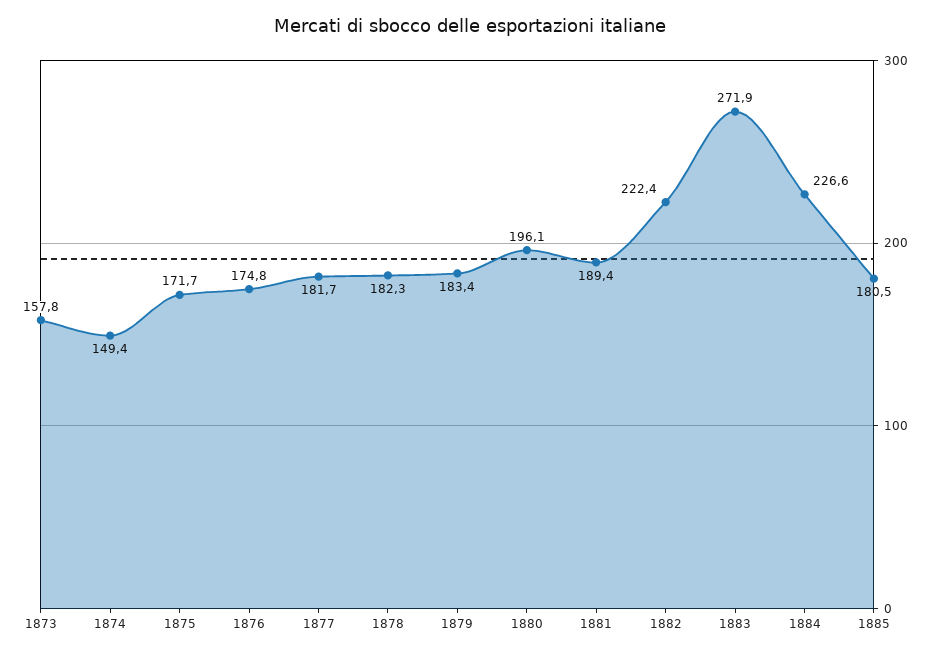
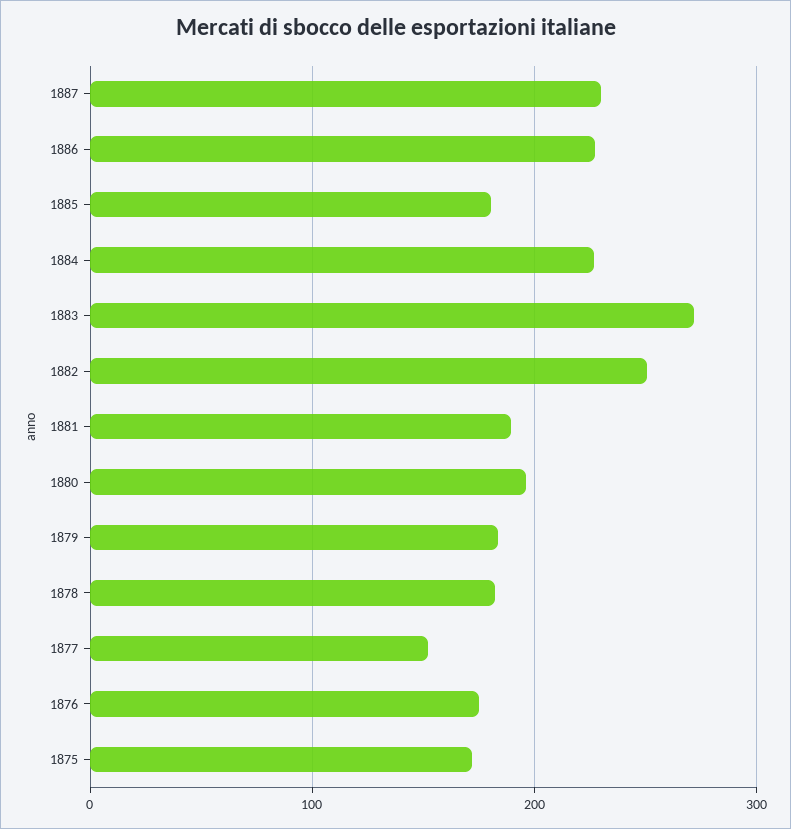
1873: 157.8 -> none
1874: 149.4 -> none
1877: 181.7 -> 150
1882: 222.4 -> 250
1887: none -> 230
1886: none -> 230

